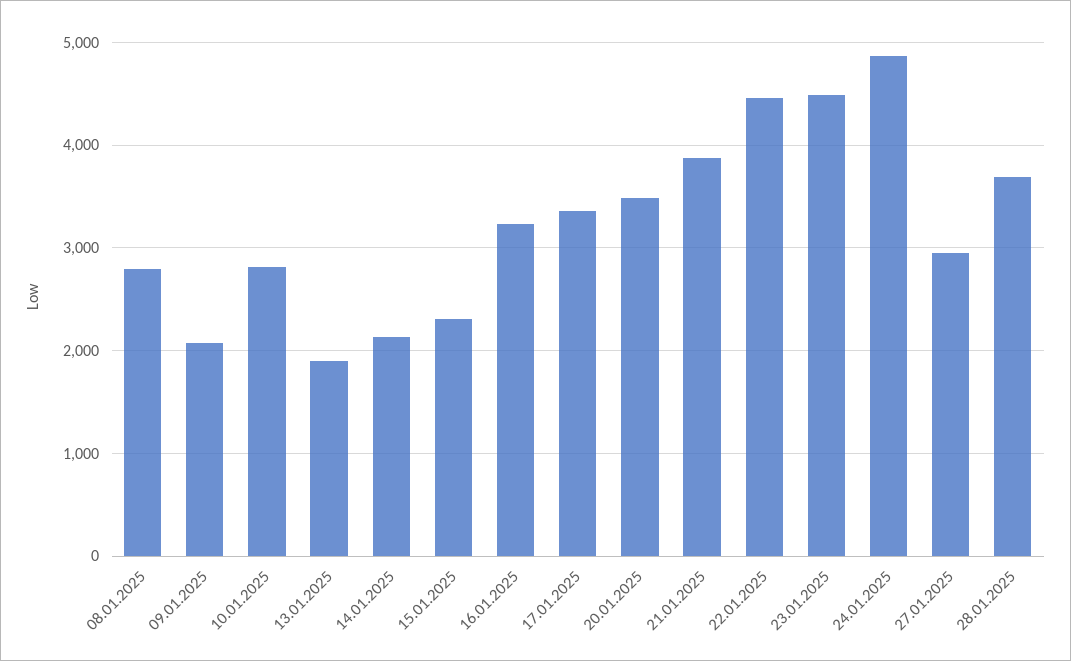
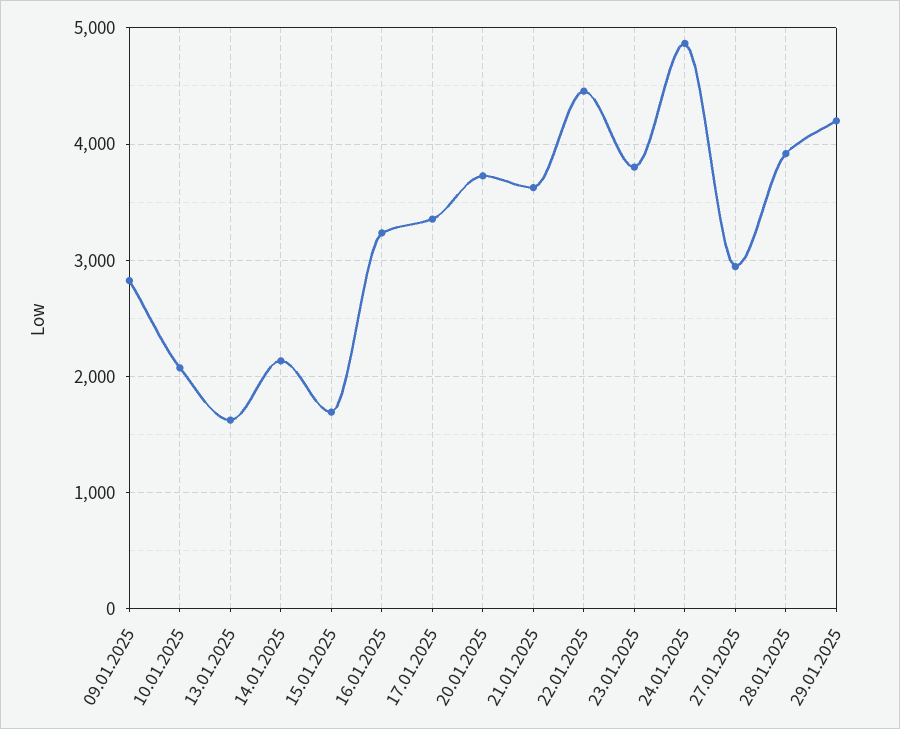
08.01.2025: 2800 -> none
09.01.2025: 2100 -> 2800
10.01.2025: 2800 -> 2100
13.01.2025: 1900 -> 1600
15.01.2025: 2300 -> 1700
20.01.2025: 3500 -> 3700
21.01.2025: 3900 -> 3600
23.01.2025: 4500 -> 3800
28.01.2025: 3700 -> 3900
29.01.2025: none -> 4200

